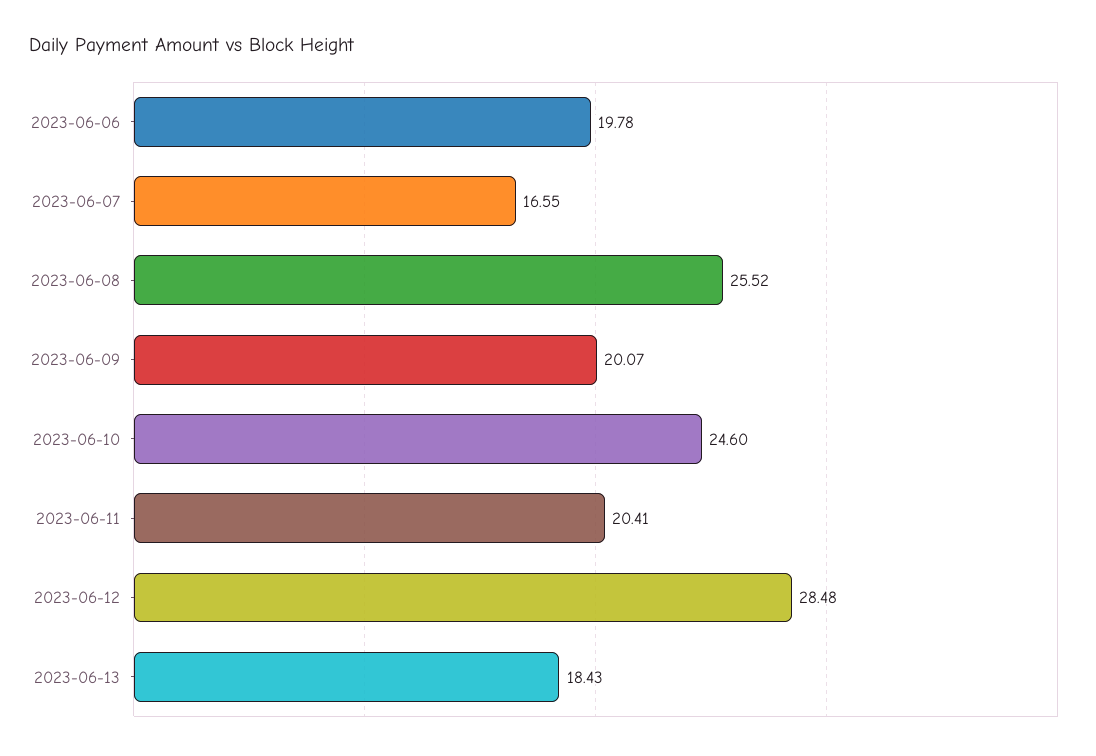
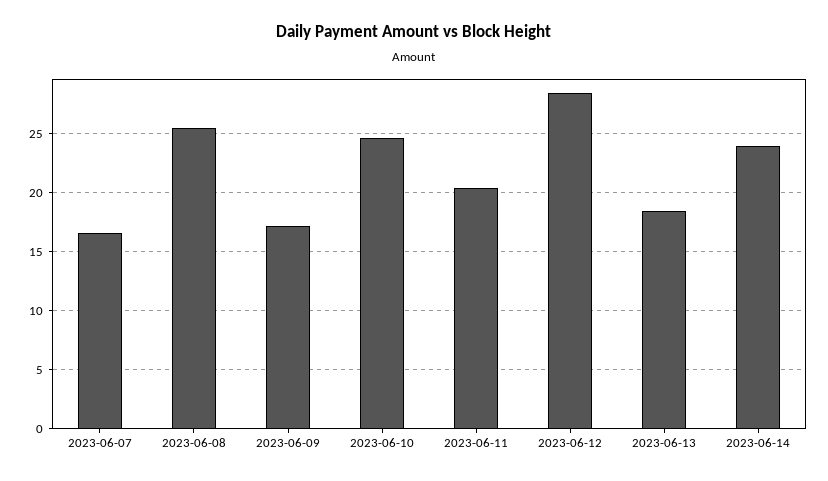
2023-06-06: 19.78 -> none
2023-06-09: 20.07 -> 17
2023-06-14: none -> 24

